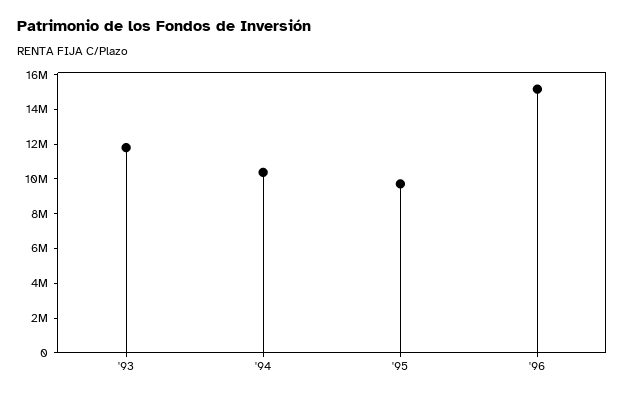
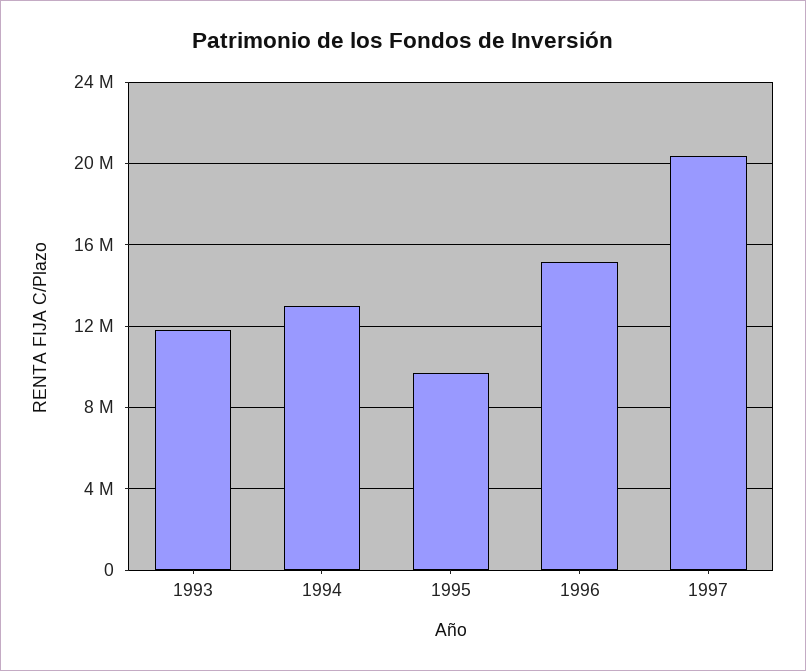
'94: 10500000 -> 13000000
1997: none -> 20500000

